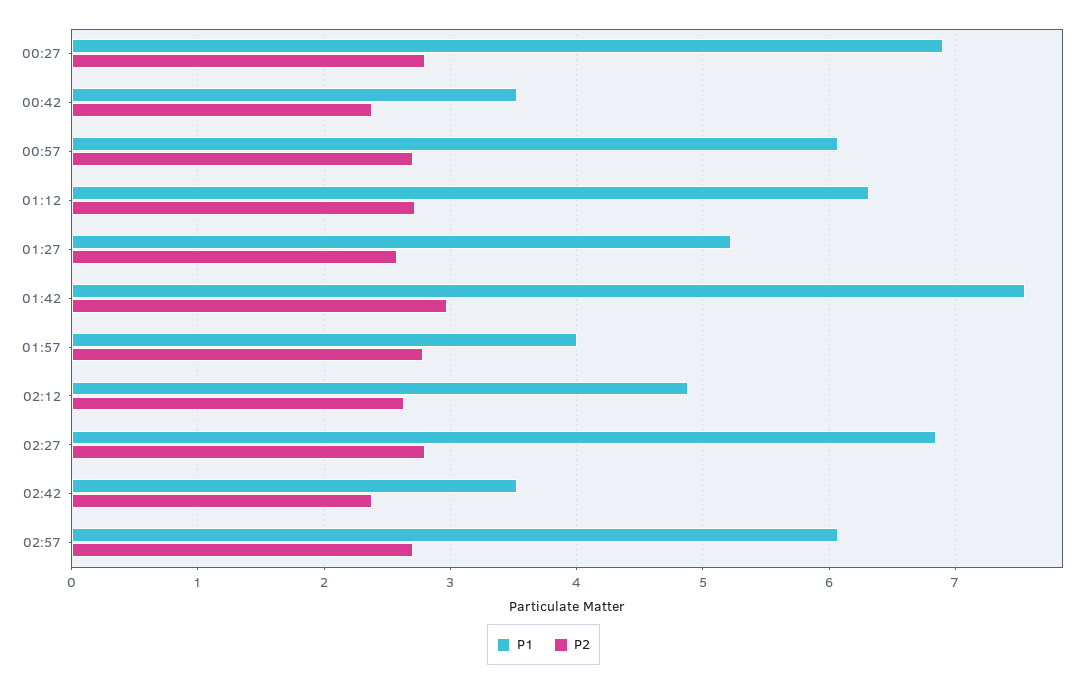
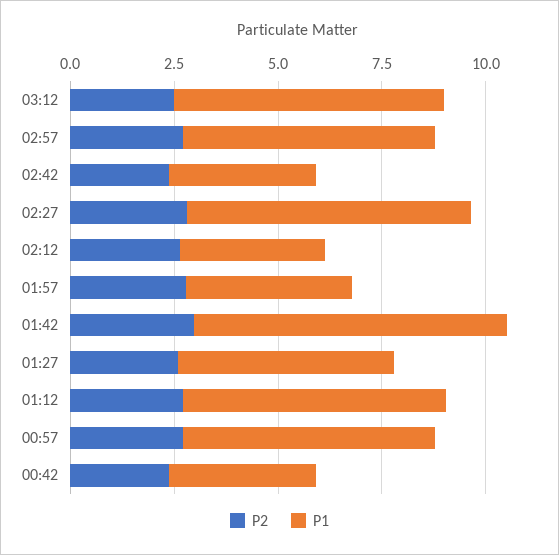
P1, 00:27: 6.9 -> none
P2, 00:27: 2.8 -> none
P1, 02:12: 4.9 -> 3.5
P2, 03:12: none -> 2.5
P1, 03:12: none -> 6.5

